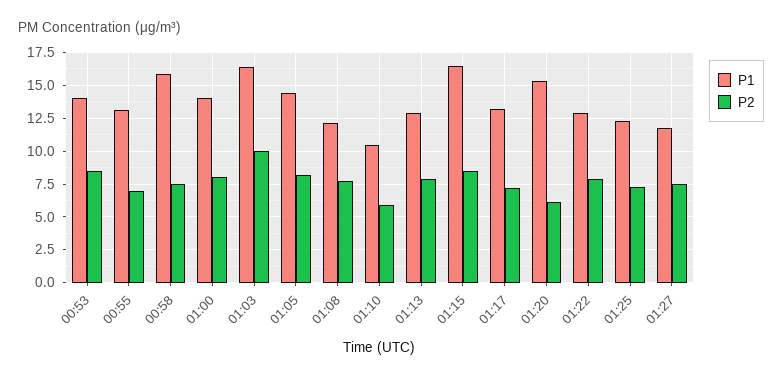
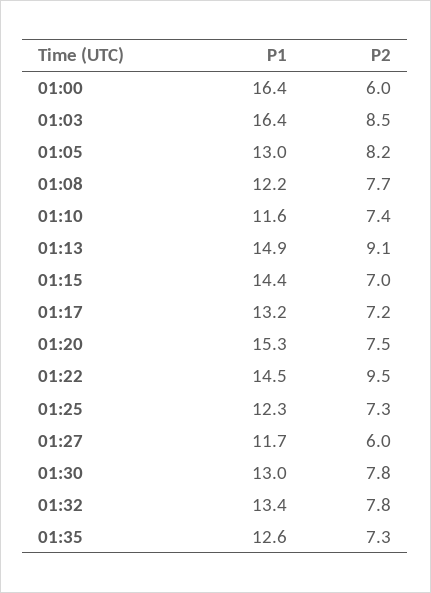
P1, 00:53: 14 -> none
P2, 00:53: 8.5 -> none
P1, 00:55: 13 -> none
P2, 00:55: 7 -> none
P1, 00:58: 16 -> none
P2, 00:58: 7.5 -> none
P1, 01:00: 14 -> 16.4
P2, 01:00: 8 -> 6
P2, 01:03: 10 -> 8.5
P1, 01:05: 14.5 -> 13
P1, 01:10: 10.5 -> 11.6
P2, 01:10: 6 -> 7.4
P1, 01:13: 13 -> 14.9
P2, 01:13: 8 -> 9.1
P1, 01:15: 16.5 -> 14.4
P2, 01:15: 8.5 -> 7
P2, 01:20: 6 -> 7.5
P1, 01:22: 13 -> 14.5
P2, 01:22: 8 -> 9.5
P2, 01:27: 7.5 -> 6
P1, 01:30: none -> 13
P2, 01:30: none -> 7.8
P1, 01:32: none -> 13.4
P2, 01:32: none -> 7.8
P1, 01:35: none -> 12.6
P2, 01:35: none -> 7.3

